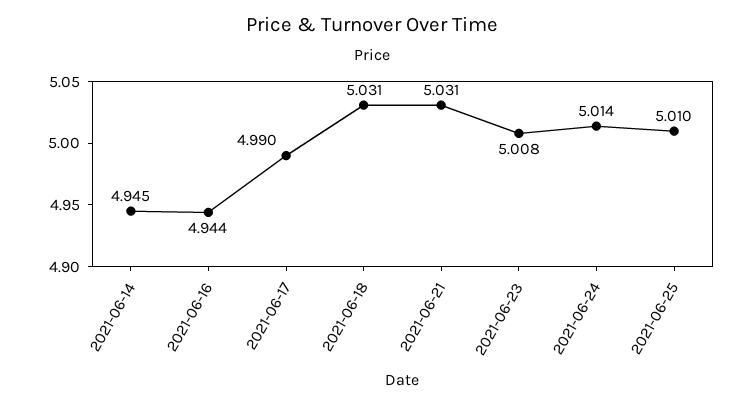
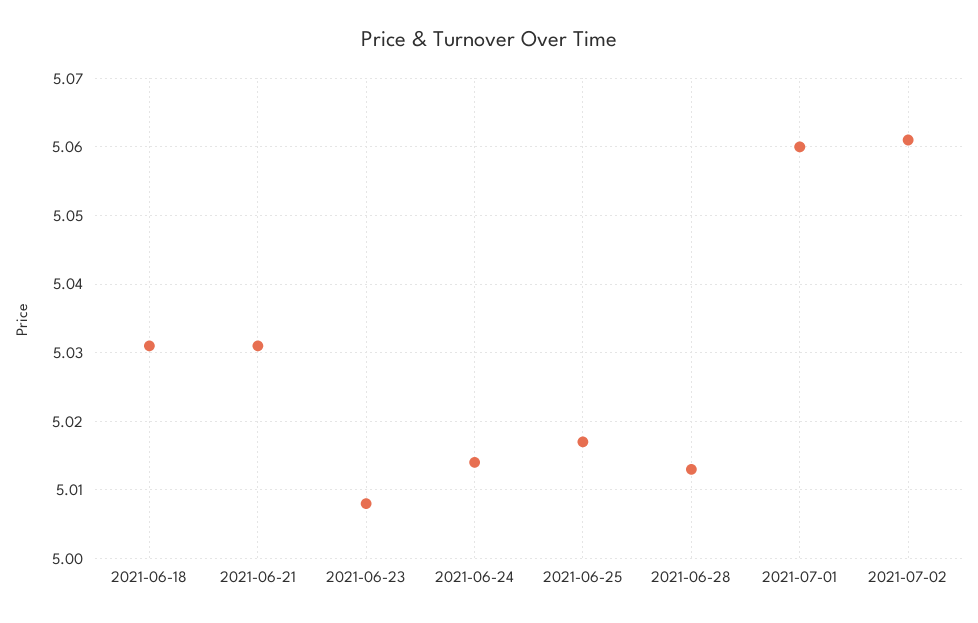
2021-06-14: 4.945 -> none
2021-06-16: 4.944 -> none
2021-06-17: 4.99 -> none
2021-06-25: 5.01 -> 5.017
2021-06-28: none -> 5.013
2021-07-01: none -> 5.06
2021-07-02: none -> 5.061

